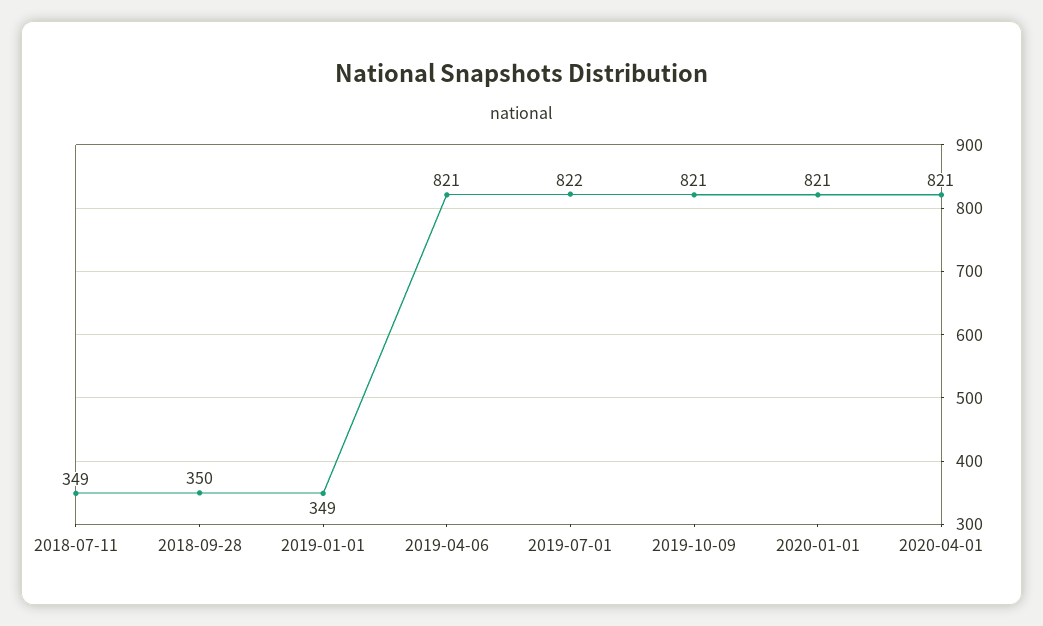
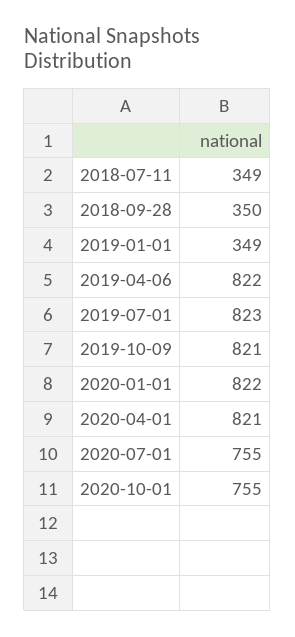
2019-04-06: 821 -> 822
2019-07-01: 822 -> 823
2020-01-01: 821 -> 822
2020-07-01: none -> 755
2020-10-01: none -> 755

